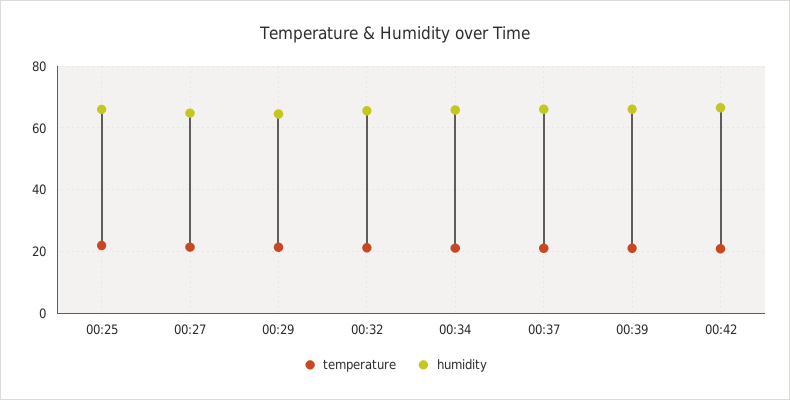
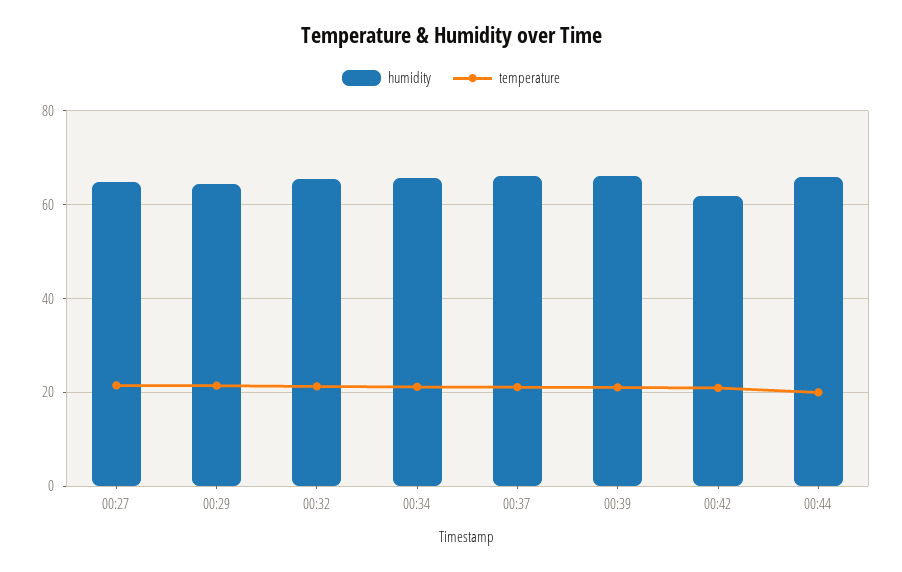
temperature, 00:25: 22 -> none
humidity, 00:25: 66 -> none
humidity, 00:42: 66 -> 62
humidity, 00:44: none -> 66
temperature, 00:44: none -> 20

